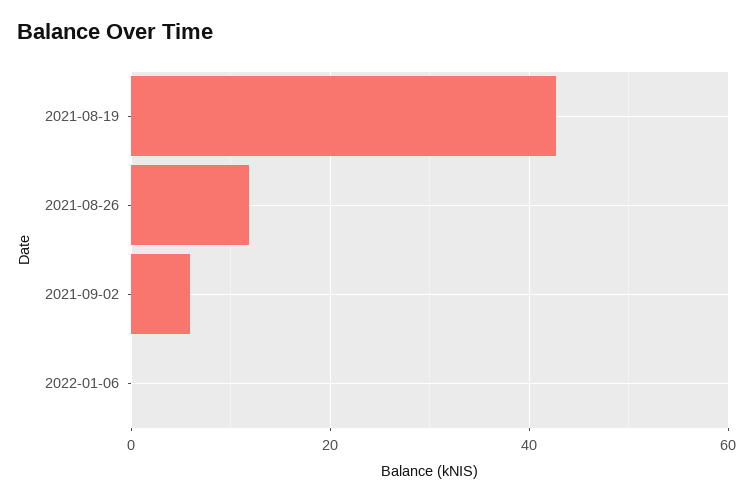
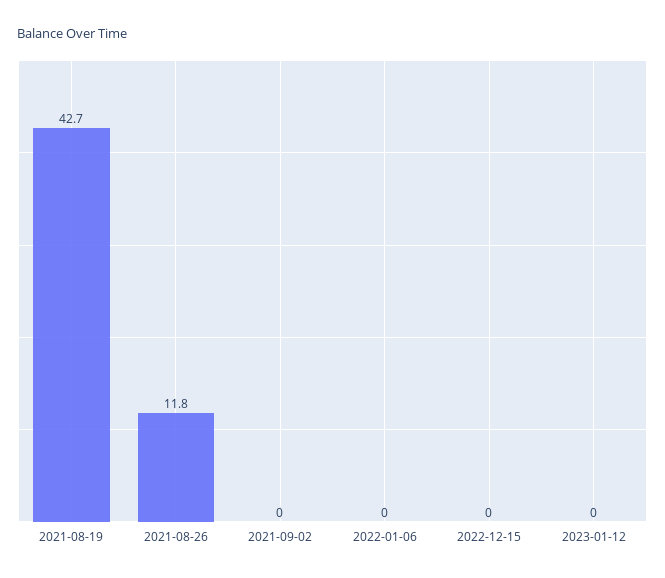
2021-09-02: 6 -> 0
2022-12-15: none -> 0
2023-01-12: none -> 0

